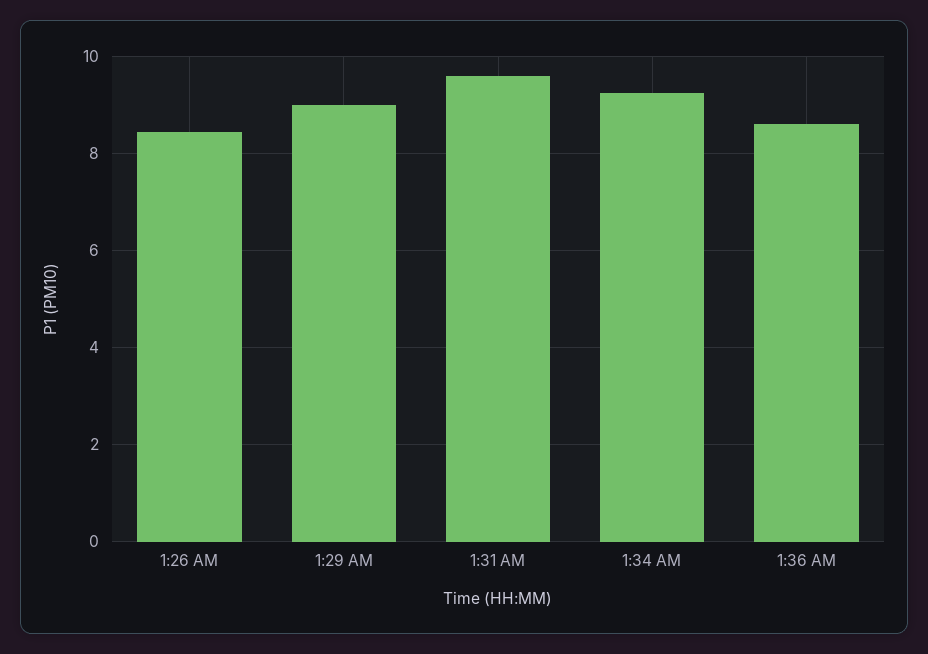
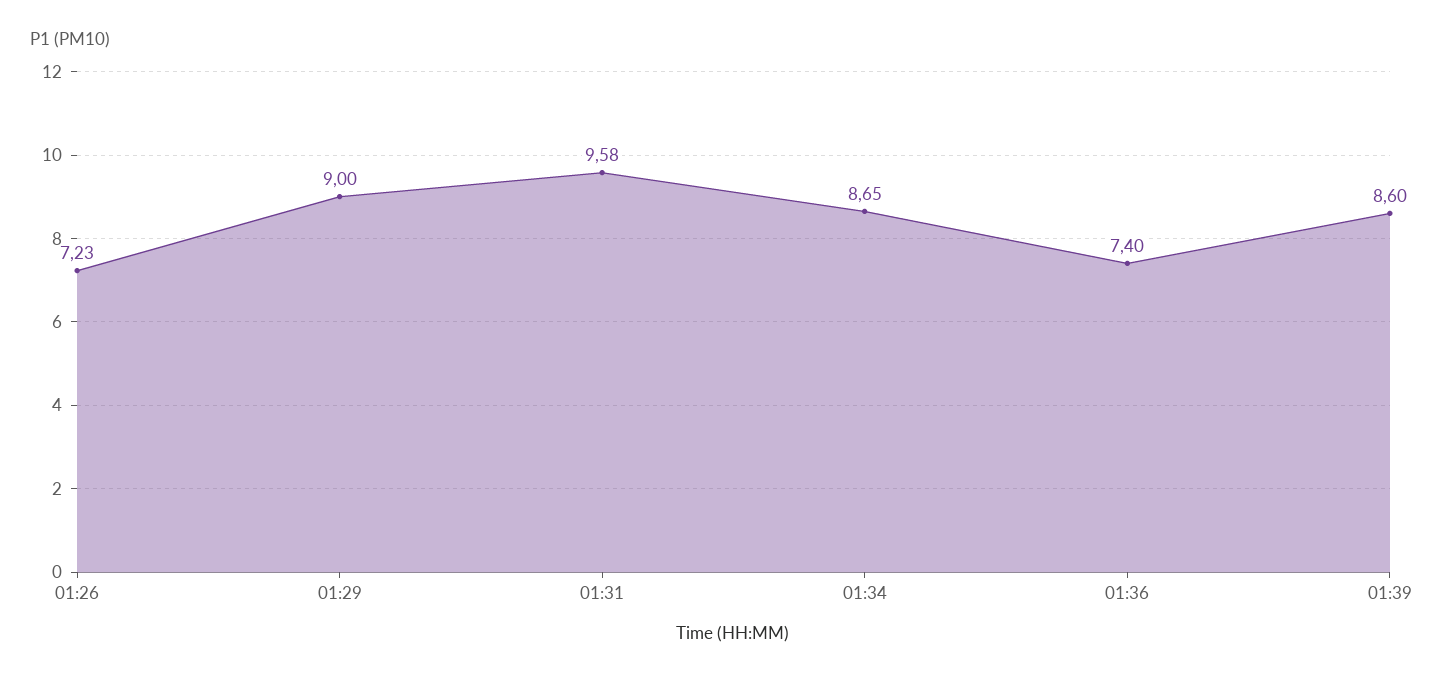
1:26 AM: 8.4 -> 7.23
1:34 AM: 9.2 -> 8.65
1:36 AM: 8.6 -> 7.4
01:39: none -> 8.6

